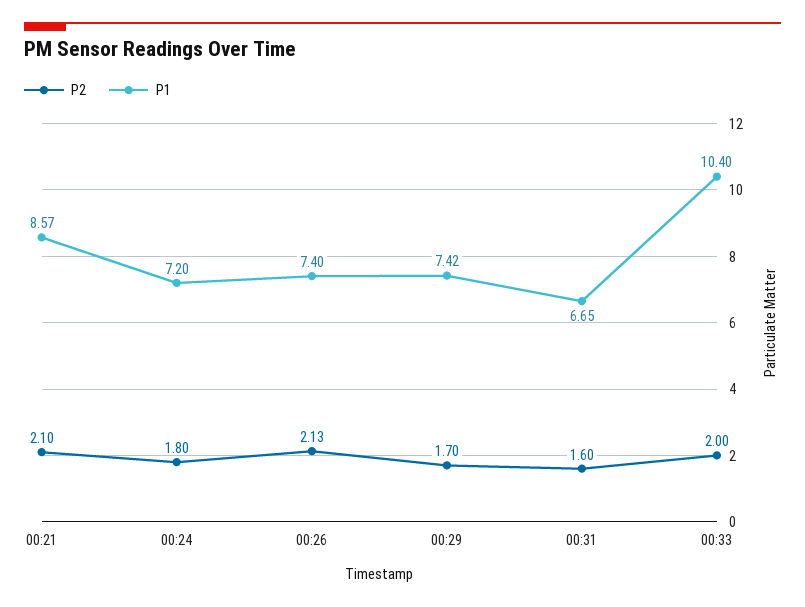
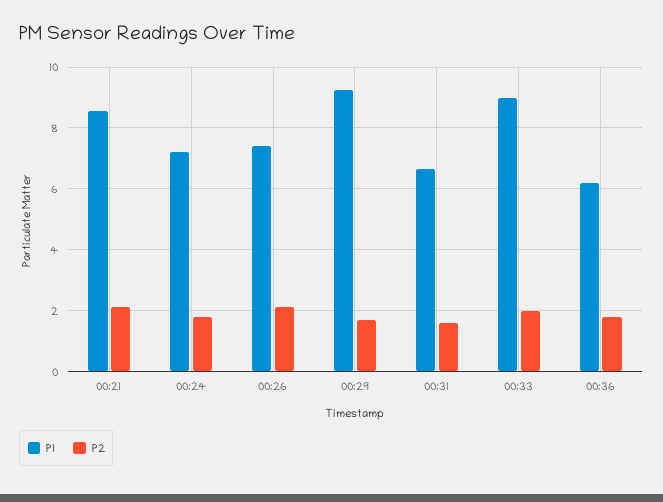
P1, 00:29: 7.42 -> 9.2
P1, 00:33: 10.4 -> 9
P1, 00:36: none -> 6.2
P2, 00:36: none -> 1.8

